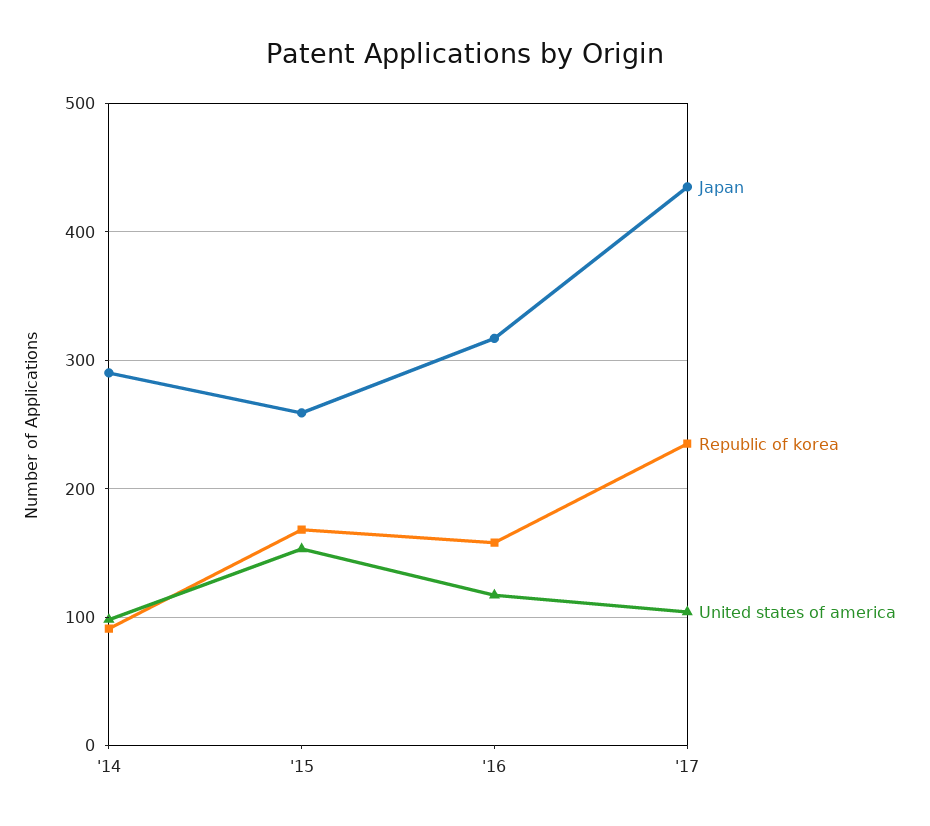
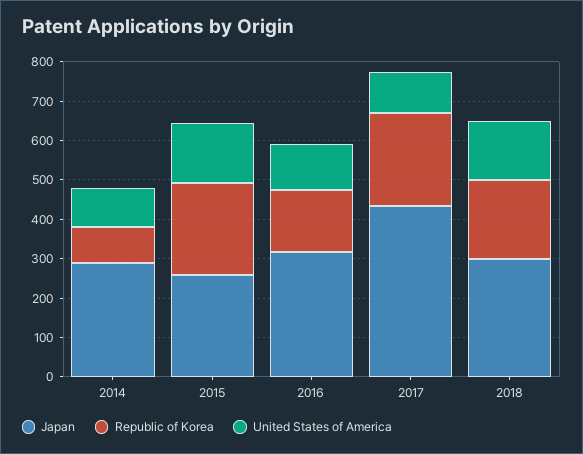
Republic of korea, '15: 170 -> 225
Japan, 2018: none -> 300
Republic of korea, 2018: none -> 200
United states of america, 2018: none -> 150

